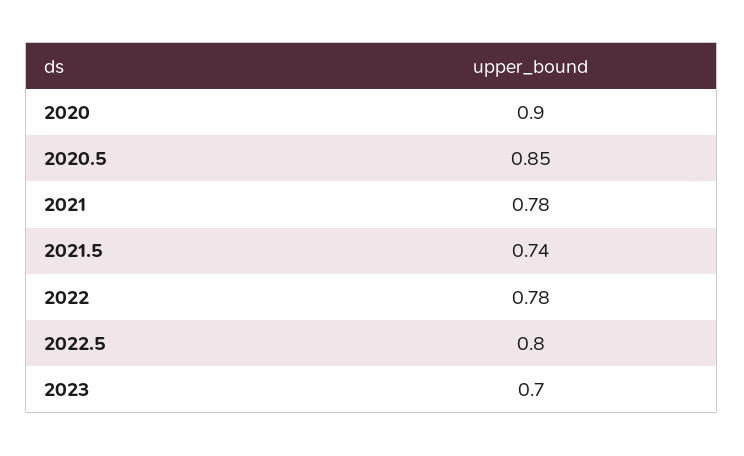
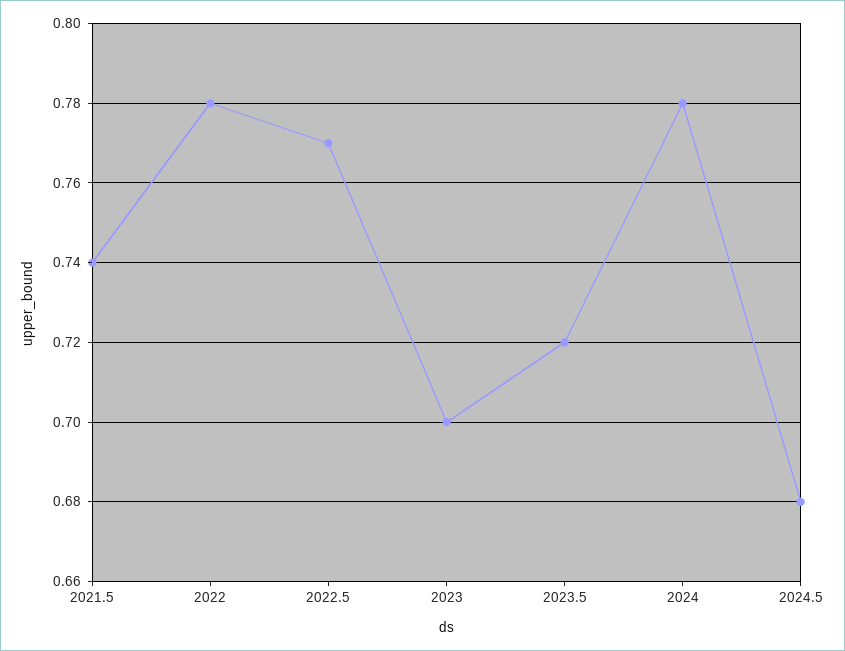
2020: 0.9 -> none
2020.5: 0.85 -> none
2021: 0.78 -> none
2022.5: 0.8 -> 0.77
2023.5: none -> 0.72
2024: none -> 0.78
2024.5: none -> 0.68

